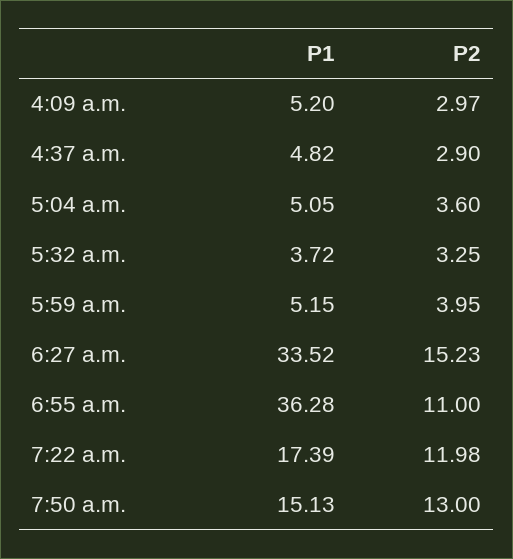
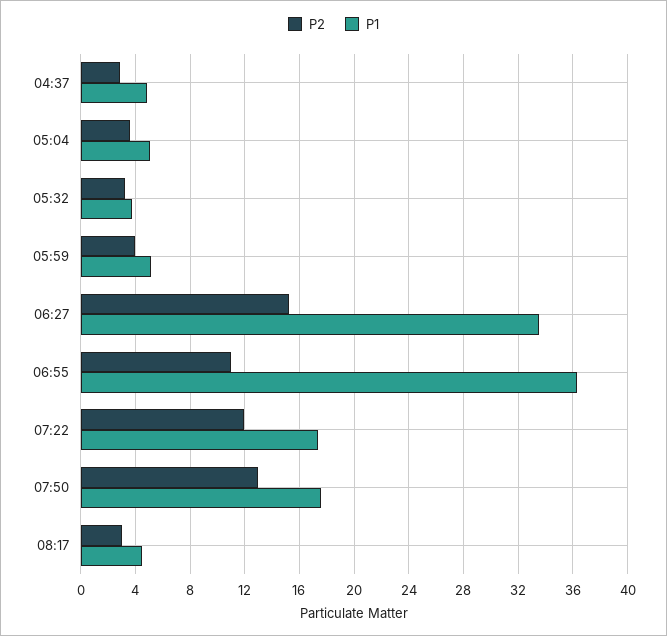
P1, 4:09 a.m.: 5.2 -> none
P2, 4:09 a.m.: 2.97 -> none
P1, 7:50 a.m.: 15.13 -> 17.5
P2, 08:17: none -> 3
P1, 08:17: none -> 4.5

